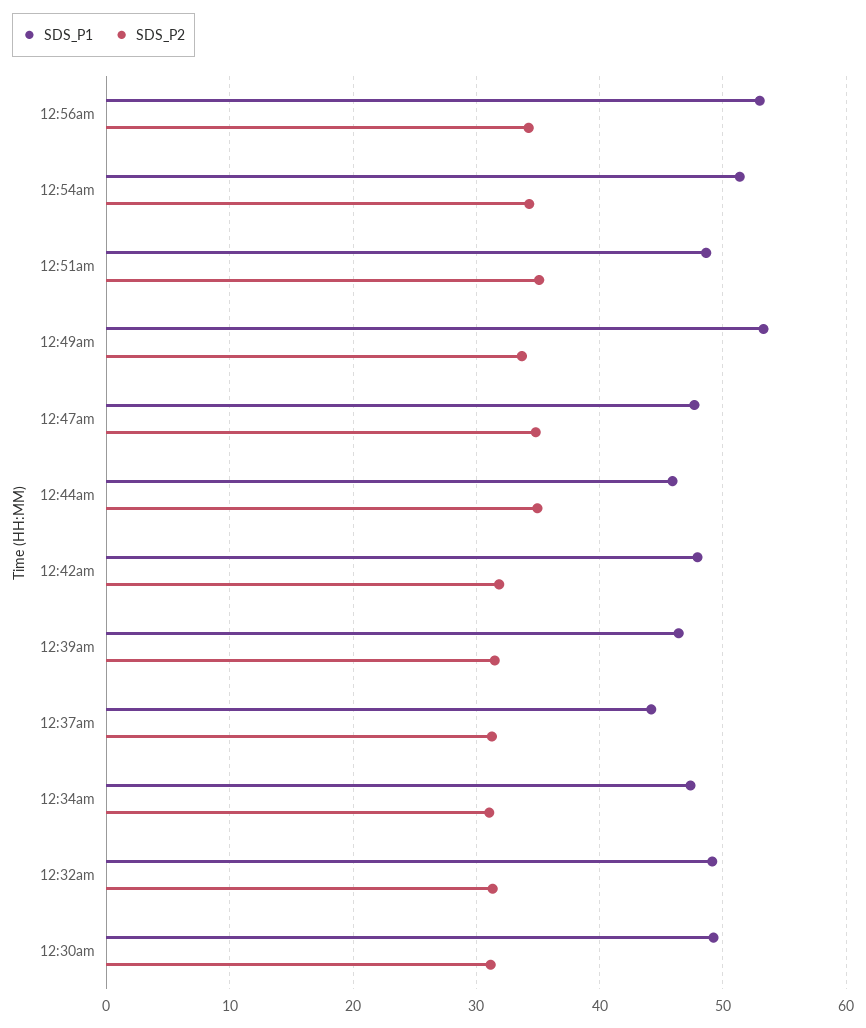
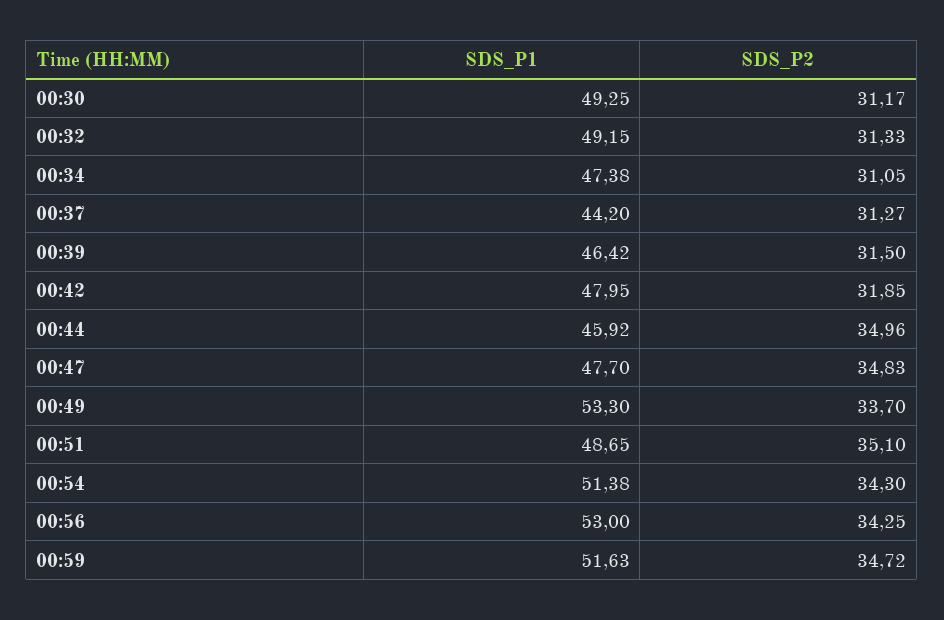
SDS_P1, 00:59: none -> 51.63
SDS_P2, 00:59: none -> 34.72

